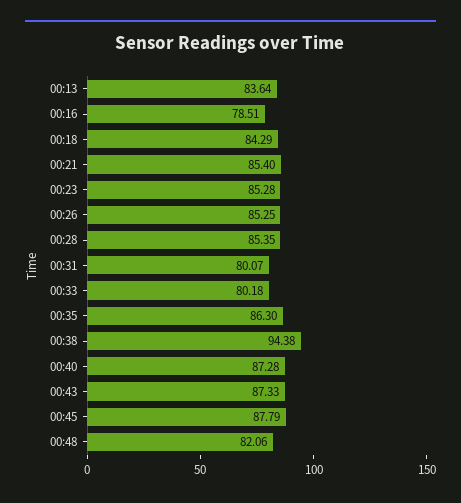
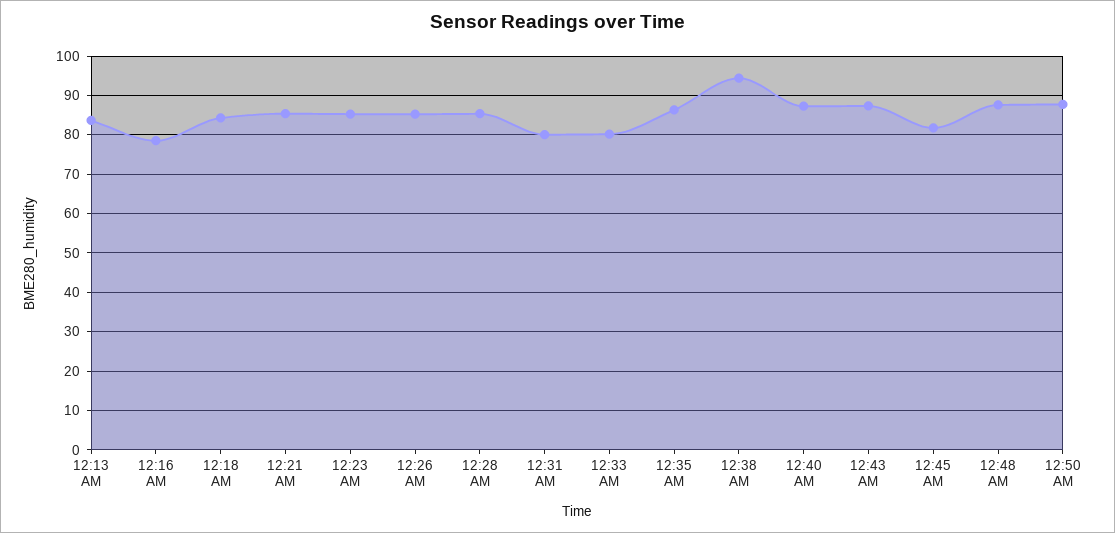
00:45: 87.79 -> 82
00:48: 82.06 -> 88
12:50 AM: none -> 88

